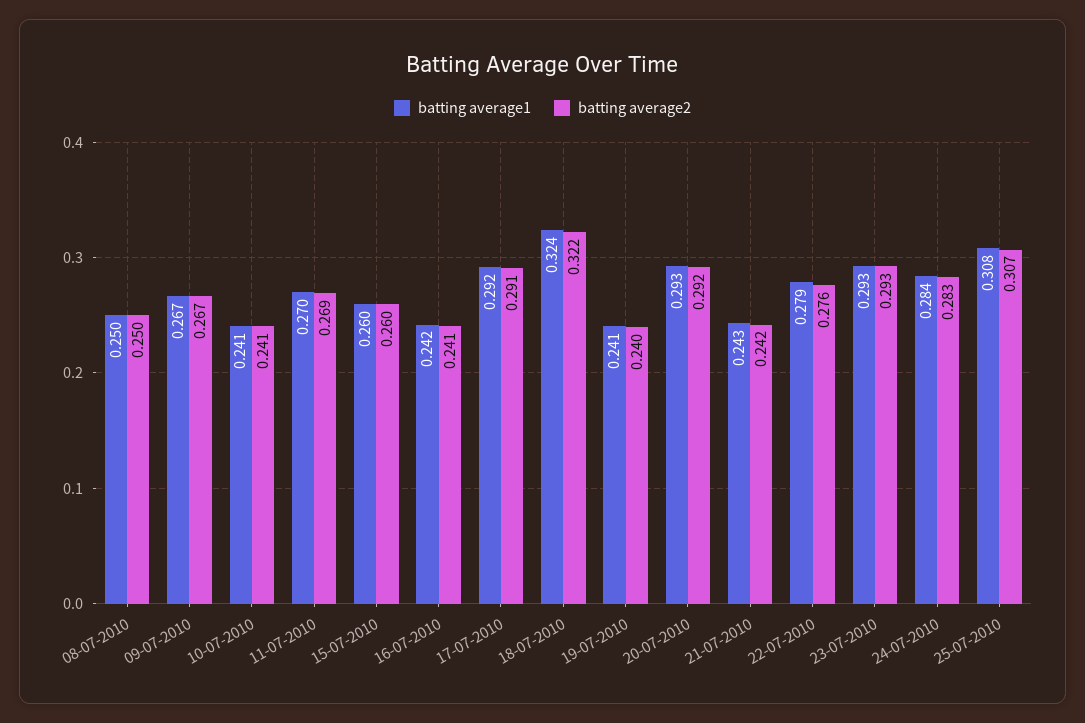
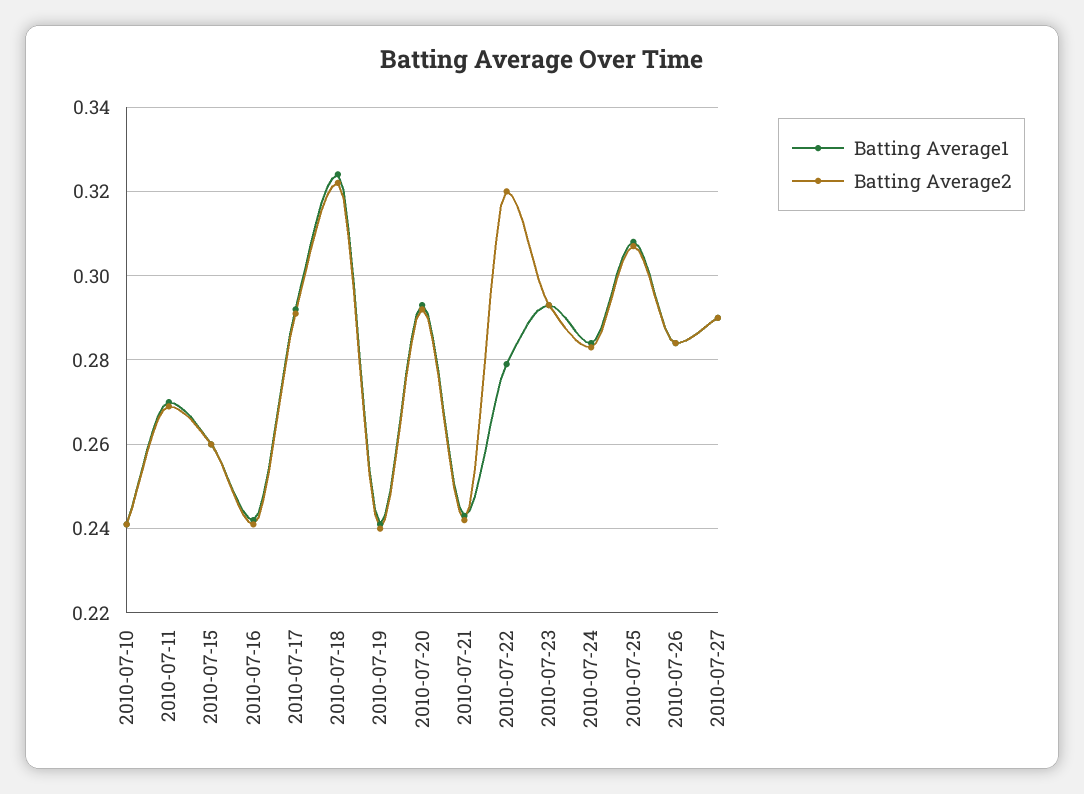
batting average1, 08-07-2010: 0.25 -> none
batting average2, 08-07-2010: 0.25 -> none
batting average1, 09-07-2010: 0.267 -> none
batting average2, 09-07-2010: 0.267 -> none
batting average2, 22-07-2010: 0.276 -> 0.32
batting average1, 2010-07-26: none -> 0.285
batting average2, 2010-07-26: none -> 0.285
batting average1, 2010-07-27: none -> 0.29
batting average2, 2010-07-27: none -> 0.29

